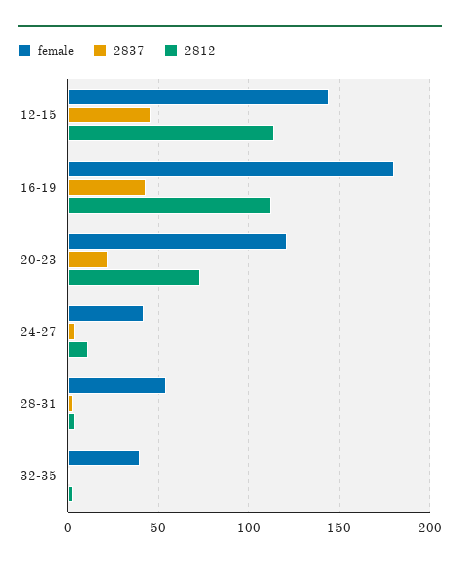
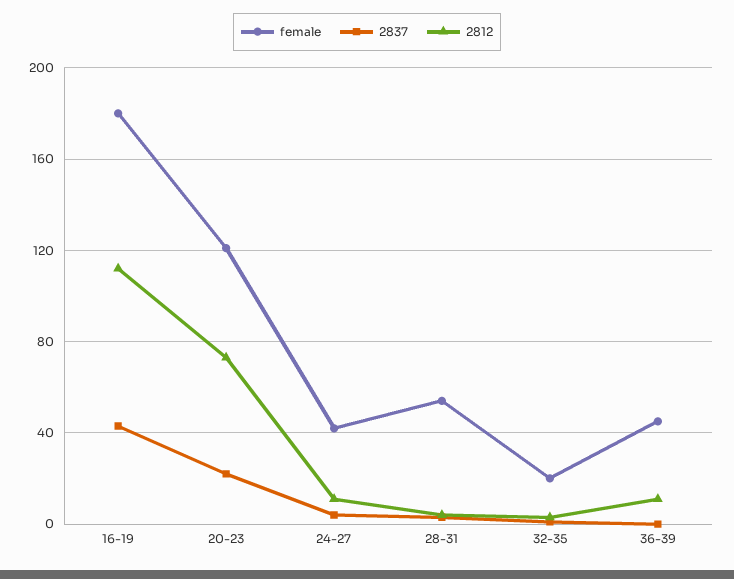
female, 12-15: 145 -> none
2837, 12-15: 45 -> none
2812, 12-15: 115 -> none
female, 32-35: 40 -> 20
female, 36-39: none -> 45
2837, 36-39: none -> 0
2812, 36-39: none -> 10

